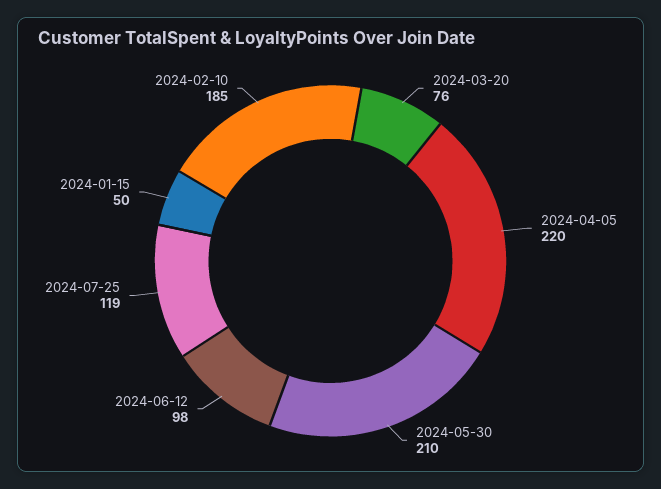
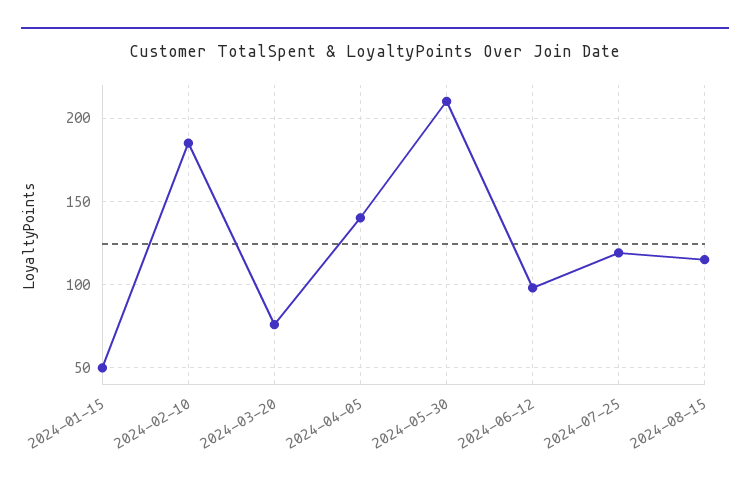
2024-04-05: 220 -> 140
2024-08-15: none -> 115

